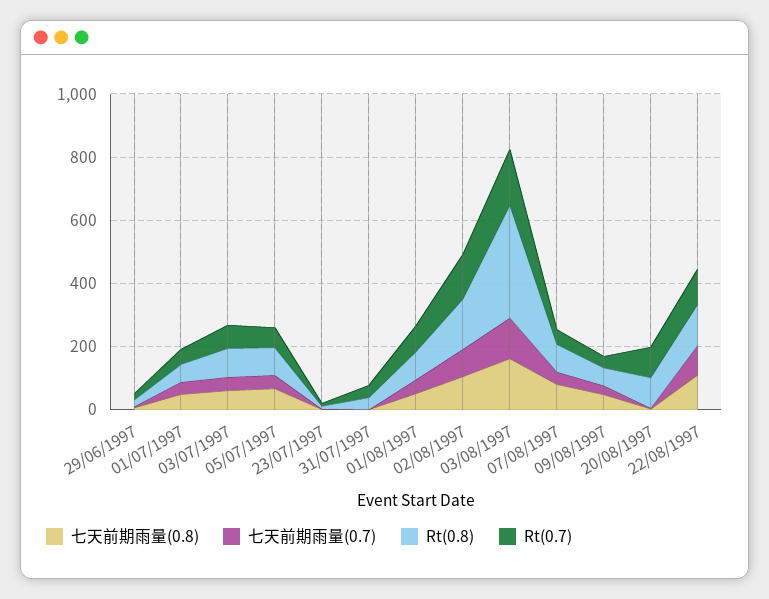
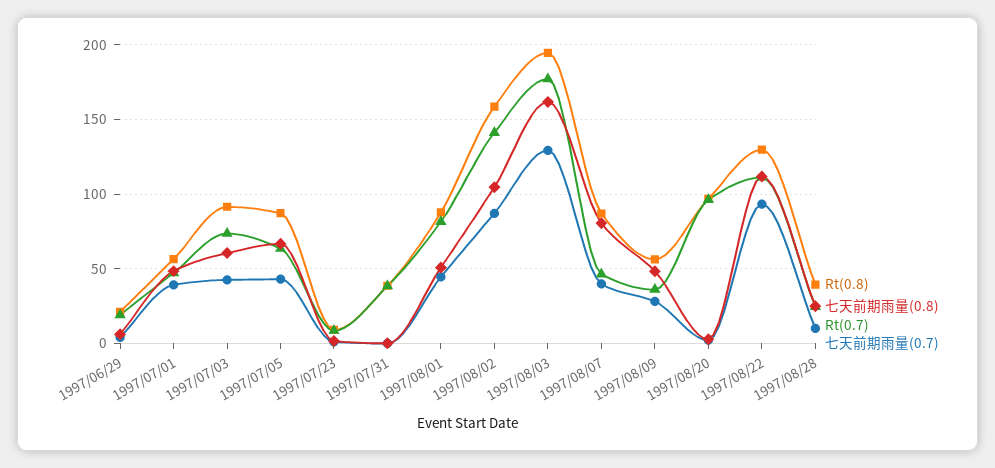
Rt(0.8), 03/08/1997: 350 -> 195
Rt(0.8), 1997/08/28: none -> 40
七天前期雨量(0.8), 1997/08/28: none -> 25
Rt(0.7), 1997/08/28: none -> 25
七天前期雨量(0.7), 1997/08/28: none -> 10

